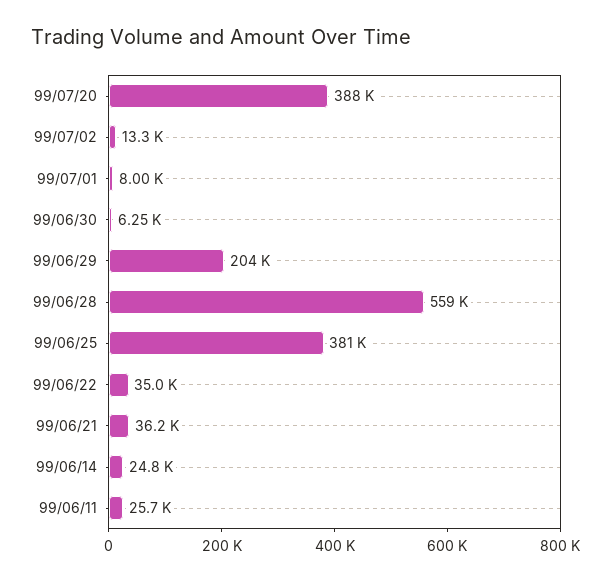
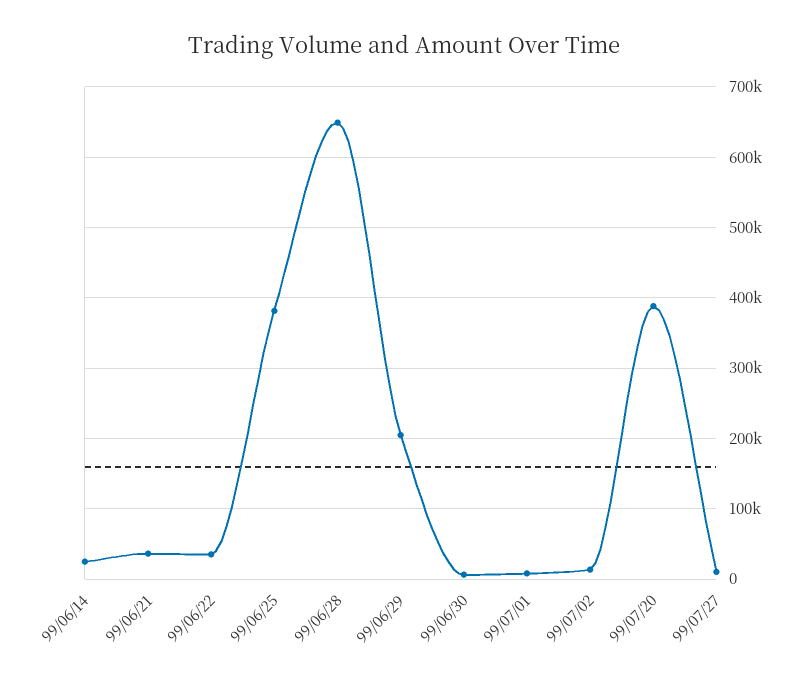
99/06/28: 559000 -> 650000
99/06/11: 25700 -> none
99/07/27: none -> 10000

